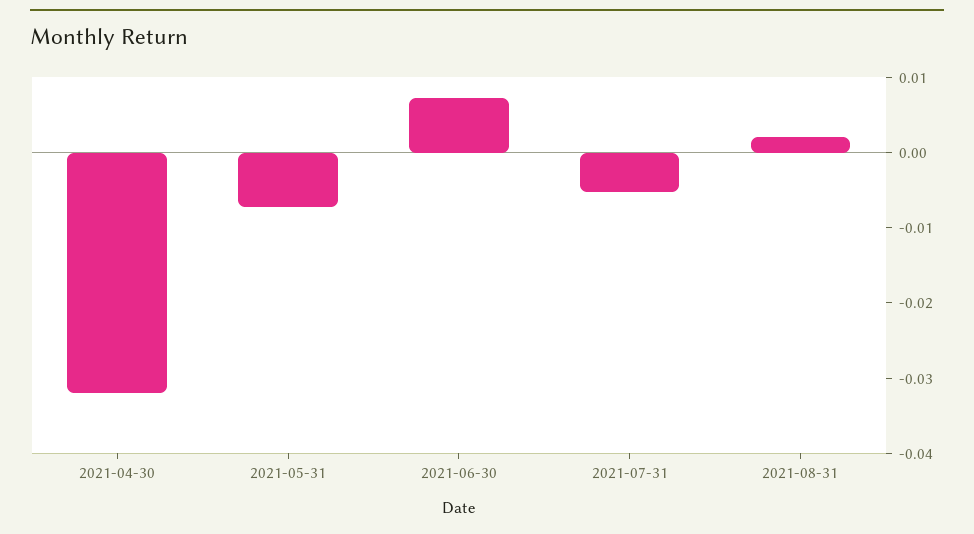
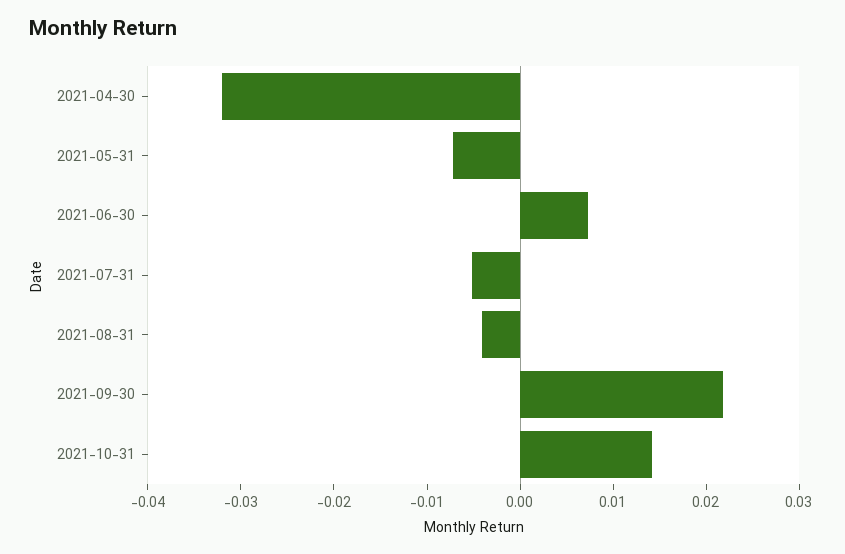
2021-08-31: 0.002 -> -0.004
2021-09-30: none -> 0.022
2021-10-31: none -> 0.014

